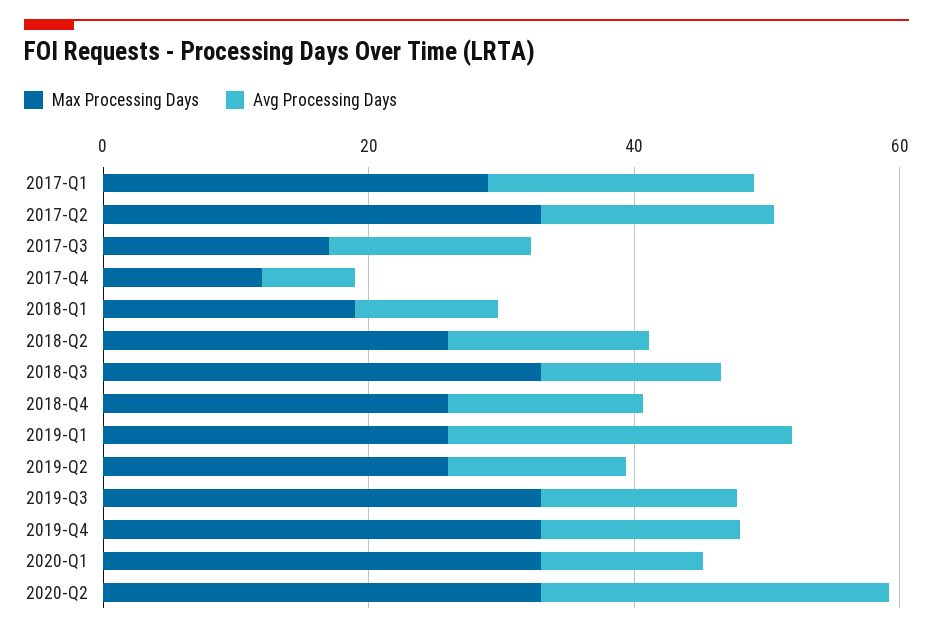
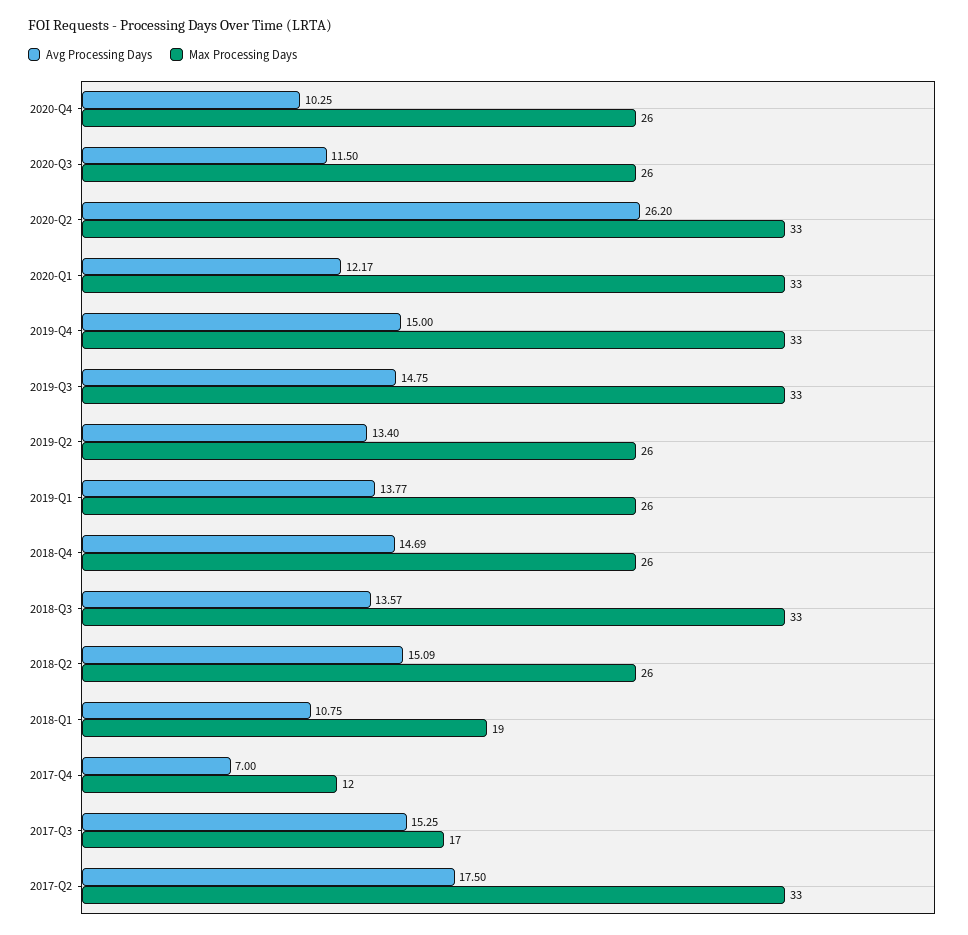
Max Processing Days, 2017-Q1: 30 -> none
Avg Processing Days, 2017-Q1: 20 -> none
Avg Processing Days, 2019-Q1: 25 -> 13.77
Avg Processing Days, 2020-Q4: none -> 10.25
Max Processing Days, 2020-Q4: none -> 26
Avg Processing Days, 2020-Q3: none -> 11.5
Max Processing Days, 2020-Q3: none -> 26

